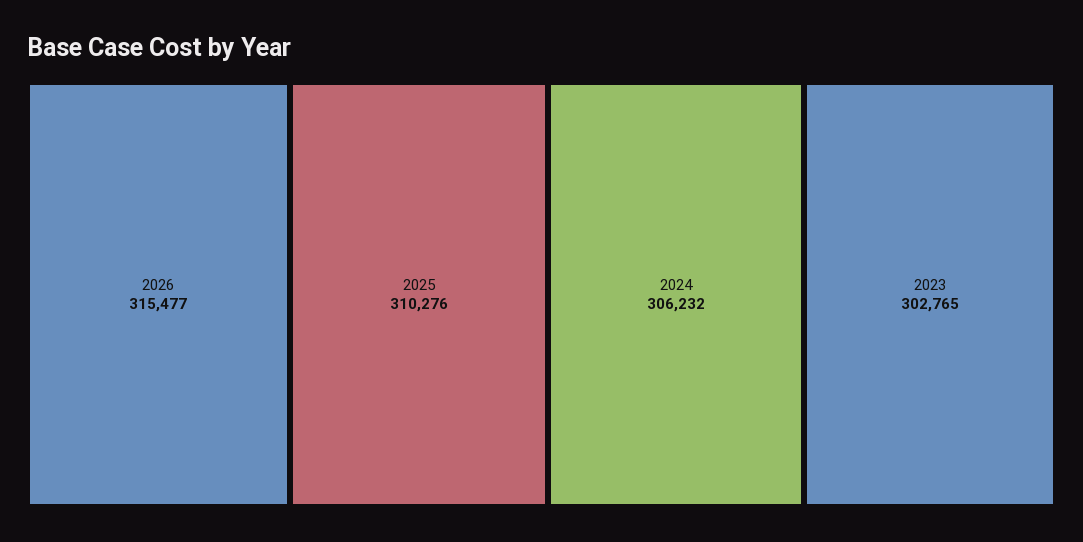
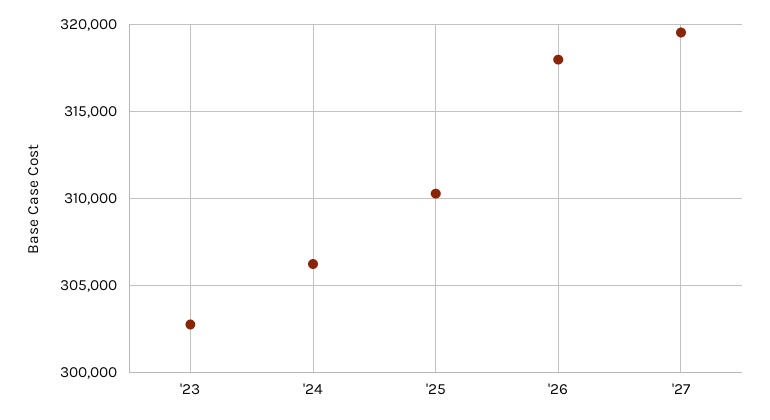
2026: 315477 -> 318000
'27: none -> 319500

